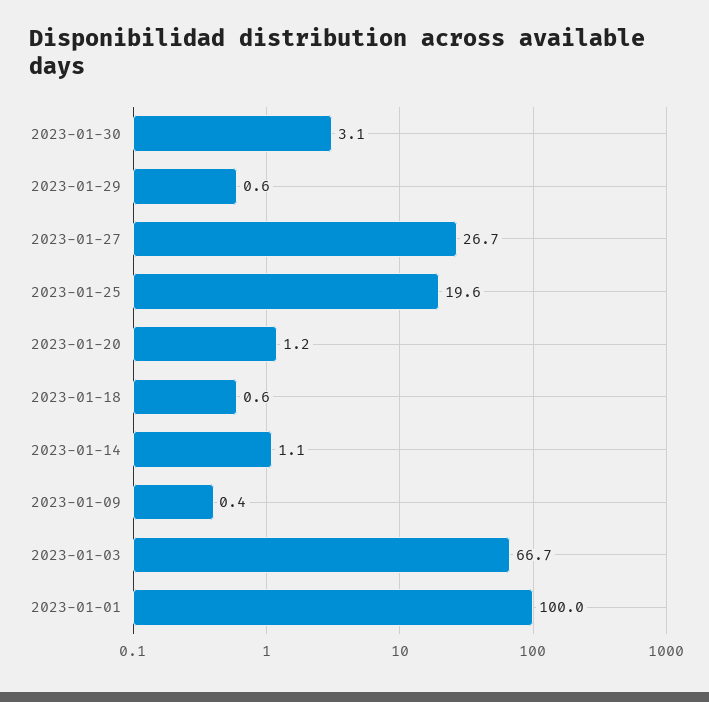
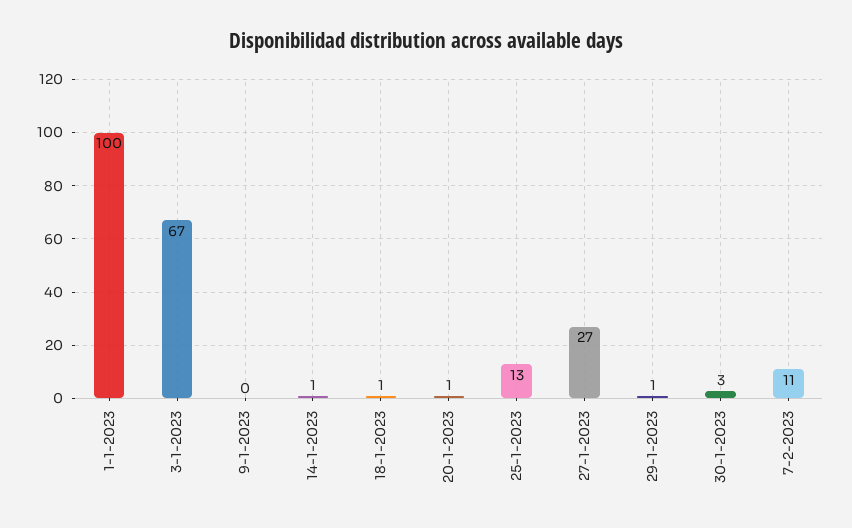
2023-01-25: 19.6 -> 13
7-2-2023: none -> 11

